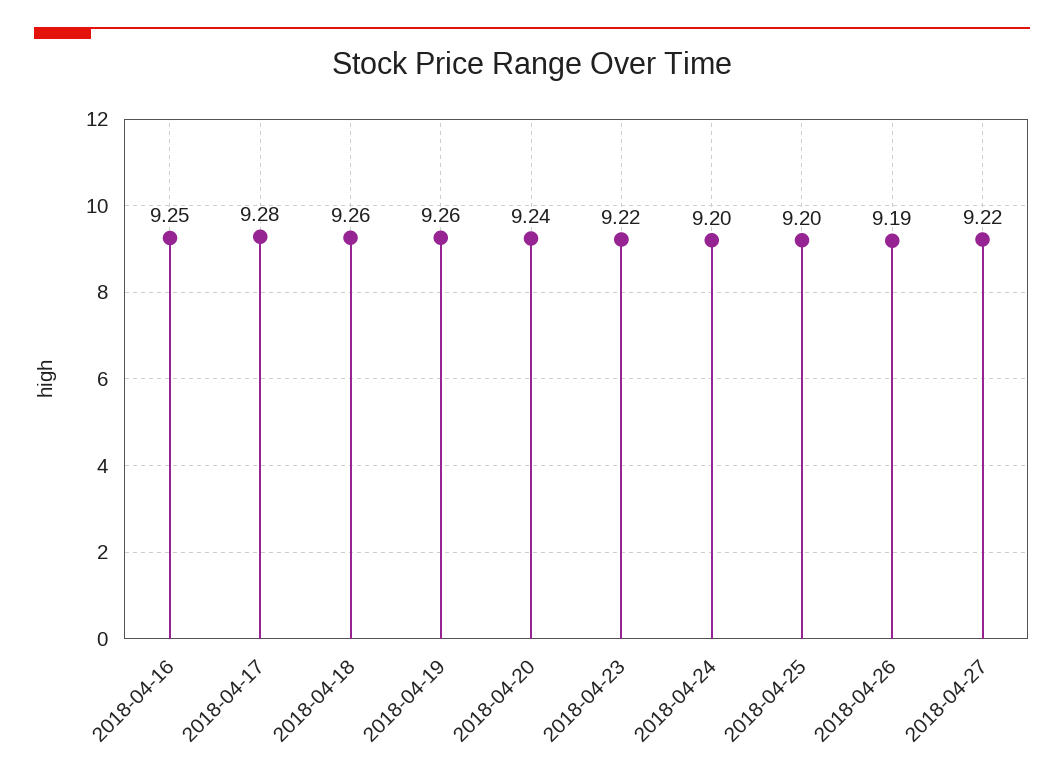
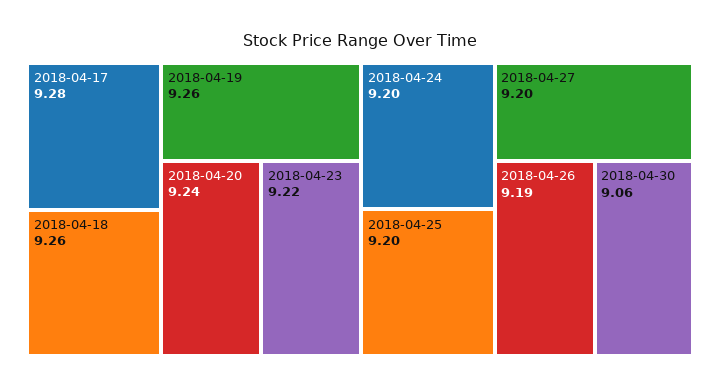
2018-04-16: 9.25 -> none
2018-04-27: 9.22 -> 9.2
2018-04-30: none -> 9.06

